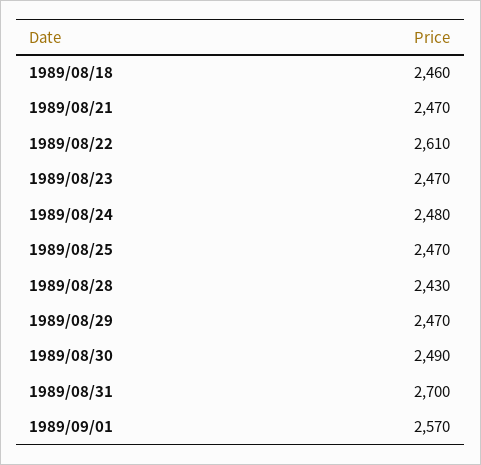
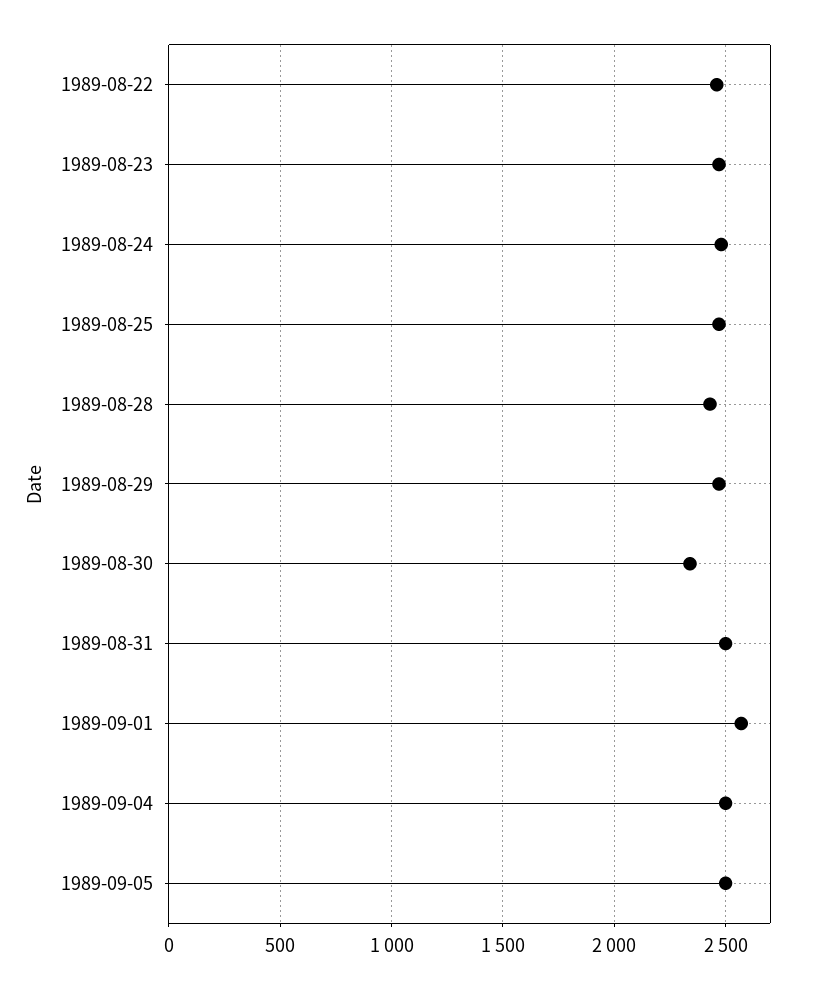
1989/08/18: 2460 -> none
1989/08/21: 2470 -> none
1989/08/22: 2610 -> 2450
1989/08/30: 2490 -> 2350
1989/08/31: 2700 -> 2500
1989-09-04: none -> 2500
1989-09-05: none -> 2500

